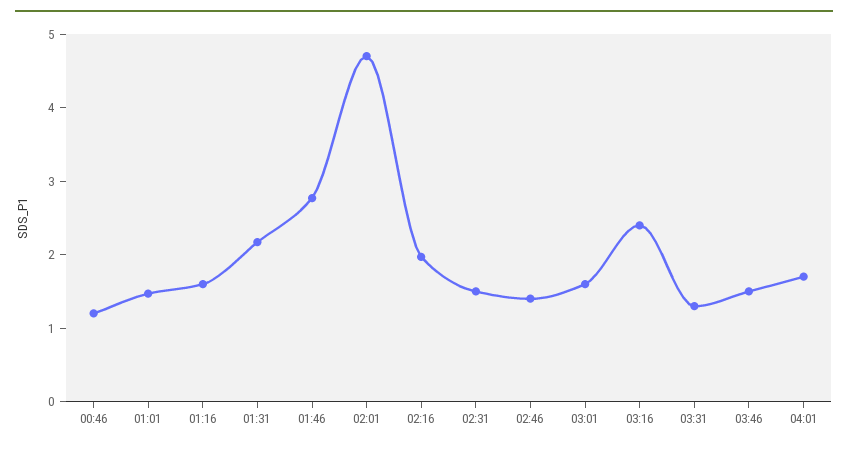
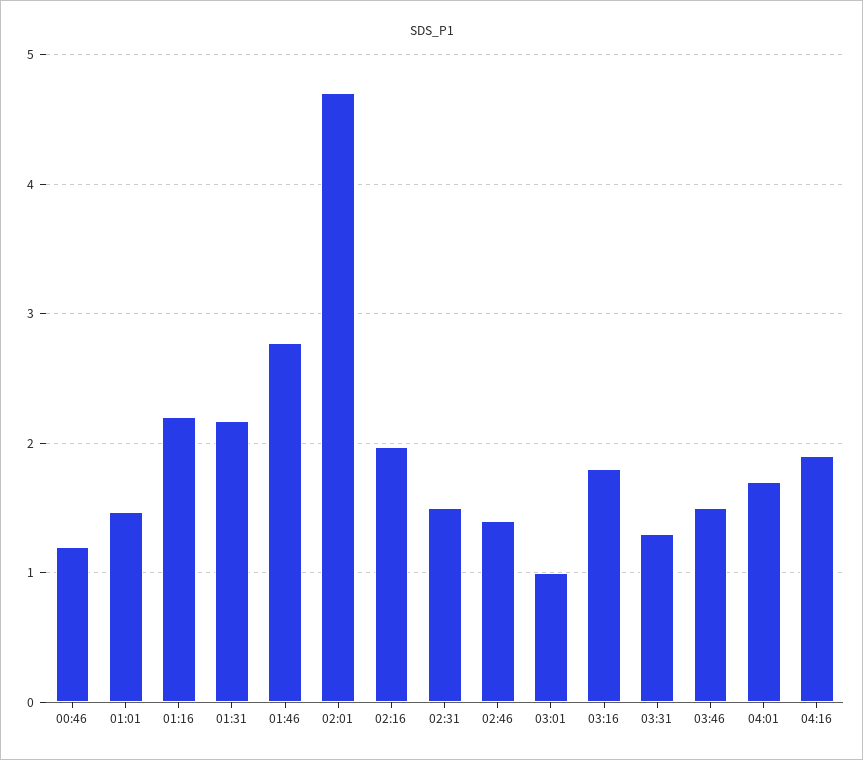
01:16: 1.6 -> 2.2
03:01: 1.6 -> 1
03:16: 2.4 -> 1.8
04:16: none -> 1.9

